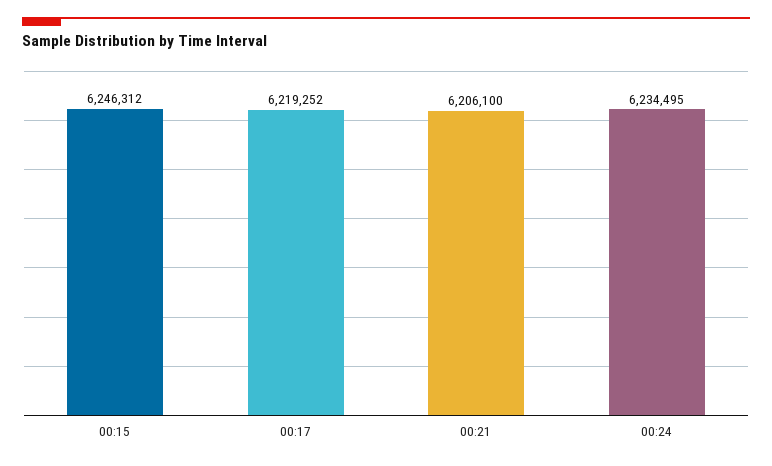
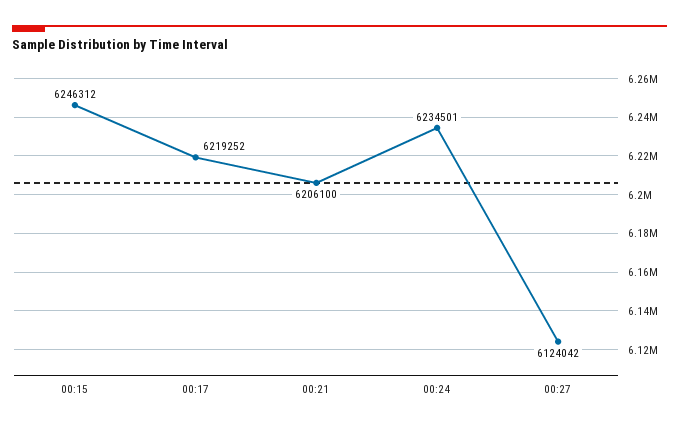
00:24: 6234495 -> 6234501
00:27: none -> 6124042

